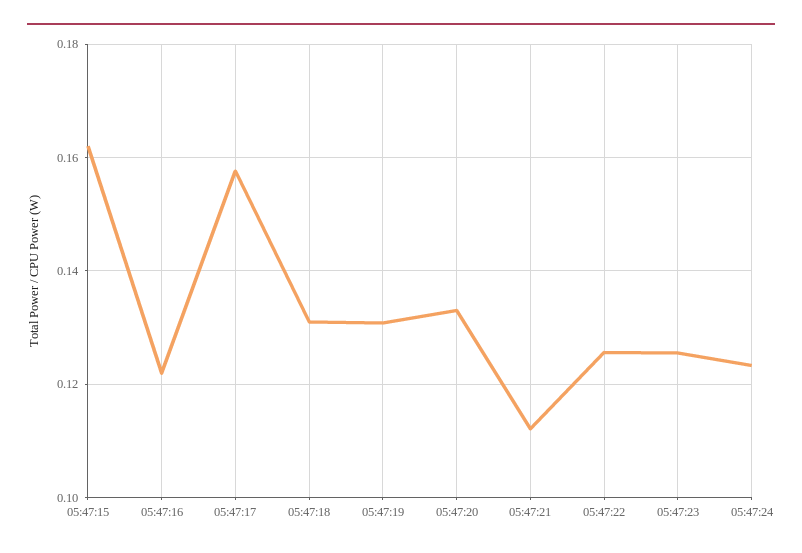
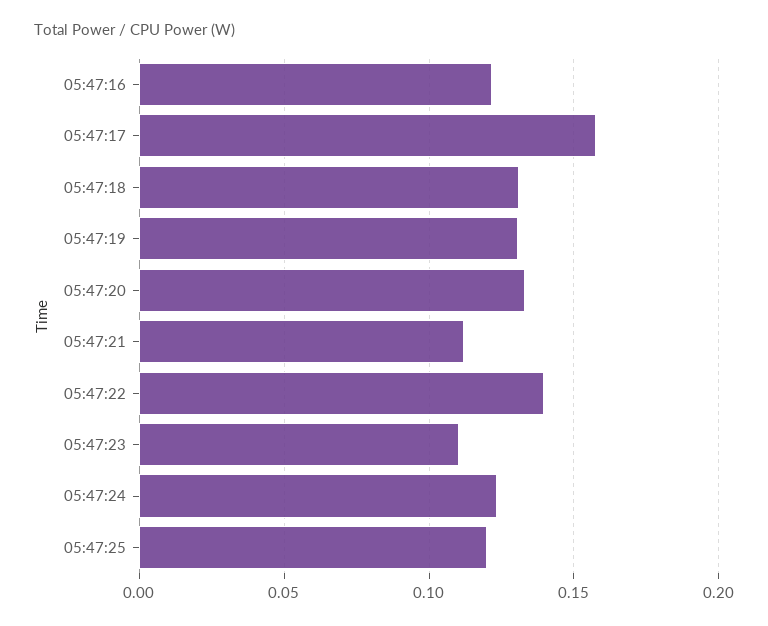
05:47:15: 0.162 -> none
05:47:22: 0.126 -> 0.14
05:47:23: 0.126 -> 0.11
05:47:25: none -> 0.12

